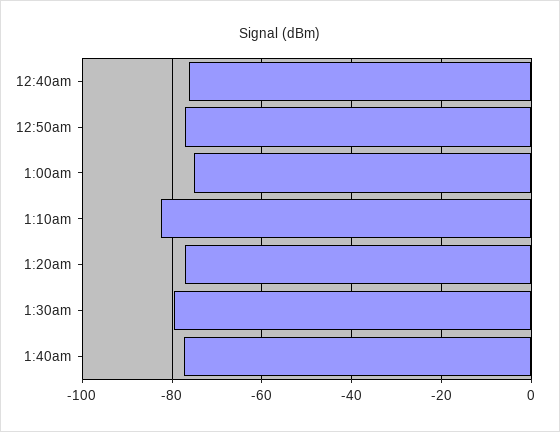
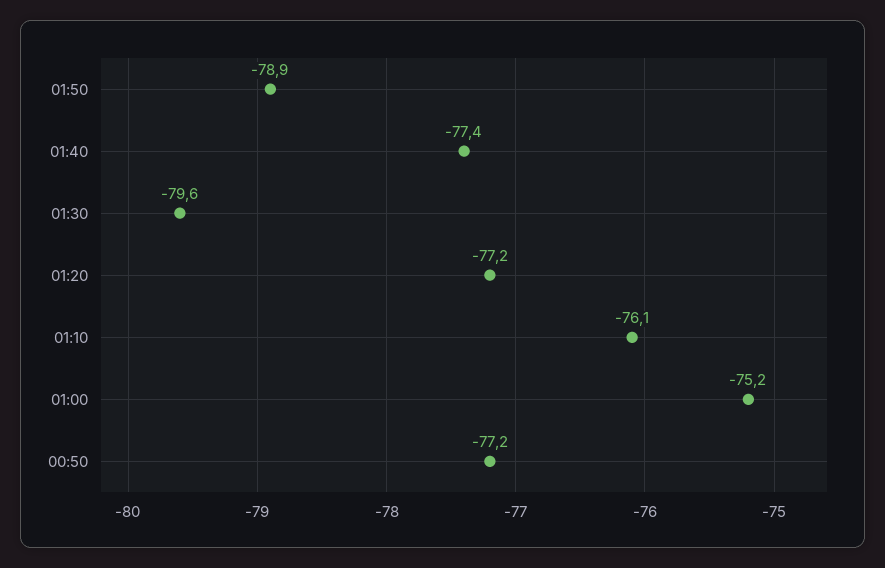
12:40am: -76 -> none
1:10am: -82 -> -76.1
01:50: none -> -78.9

